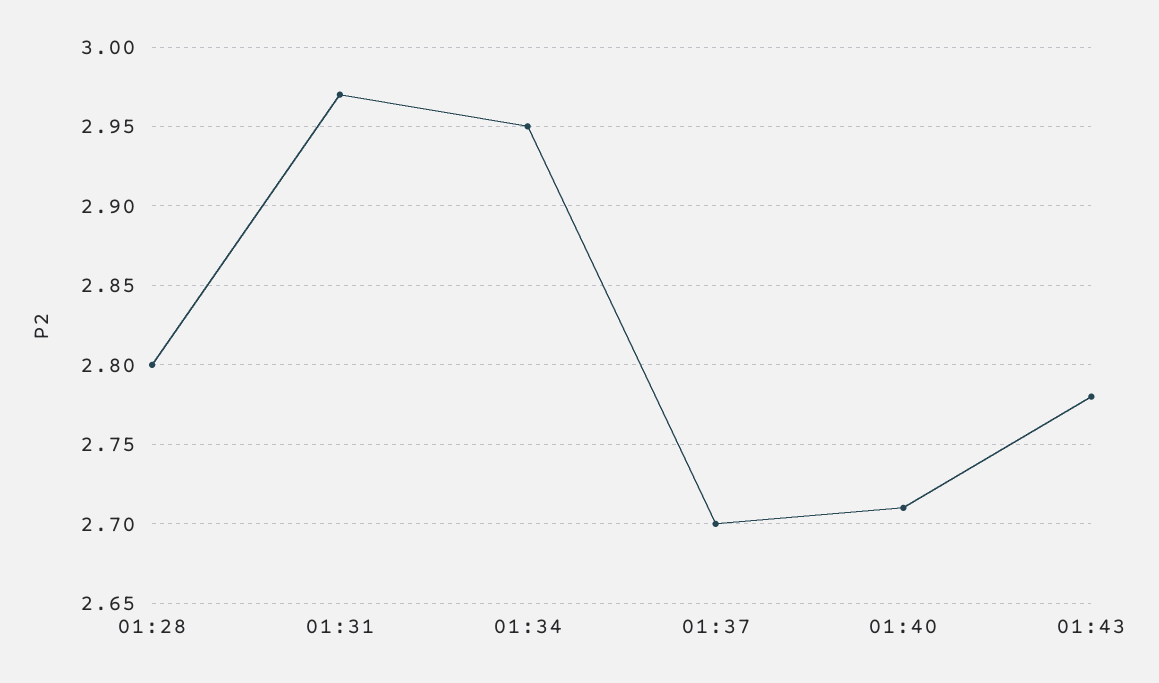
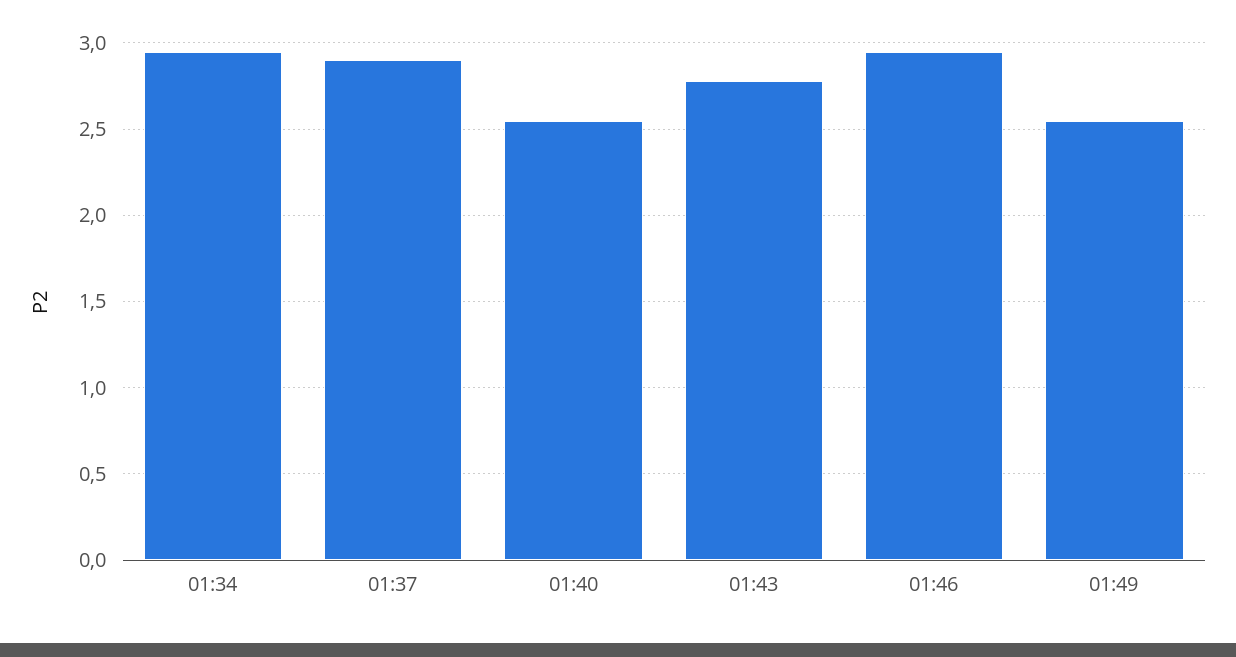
01:28: 2.8 -> none
01:31: 2.97 -> none
01:37: 2.7 -> 2.9
01:40: 2.71 -> 2.55
01:46: none -> 2.95
01:49: none -> 2.55

